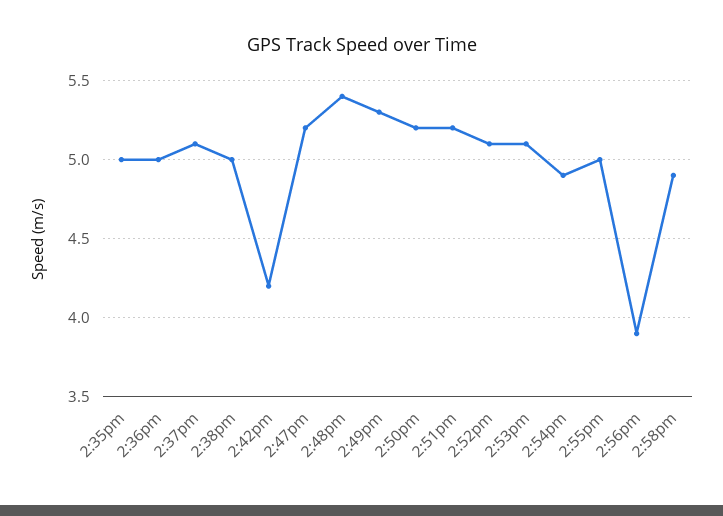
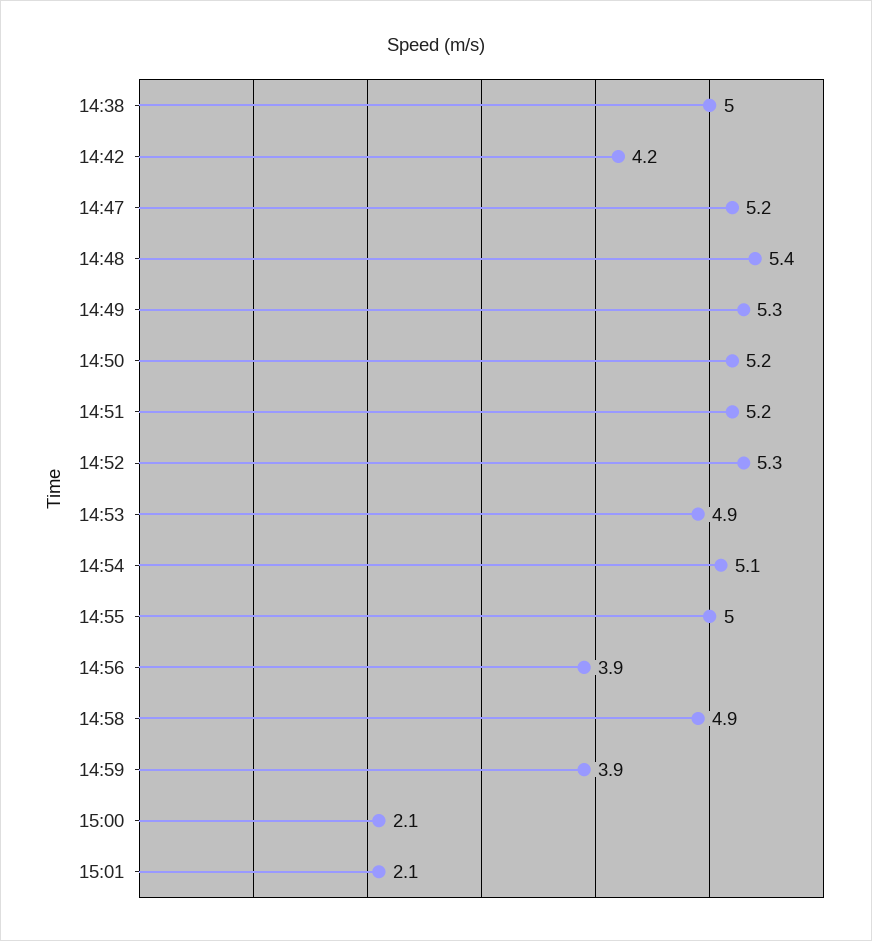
2:35pm: 5 -> none
2:36pm: 5 -> none
2:37pm: 5.1 -> none
2:52pm: 5.1 -> 5.3
2:53pm: 5.1 -> 4.9
2:54pm: 4.9 -> 5.1
14:59: none -> 3.9
15:00: none -> 2.1
15:01: none -> 2.1

